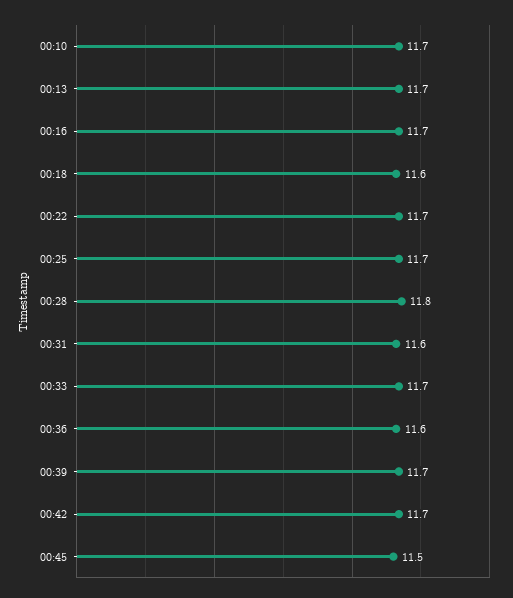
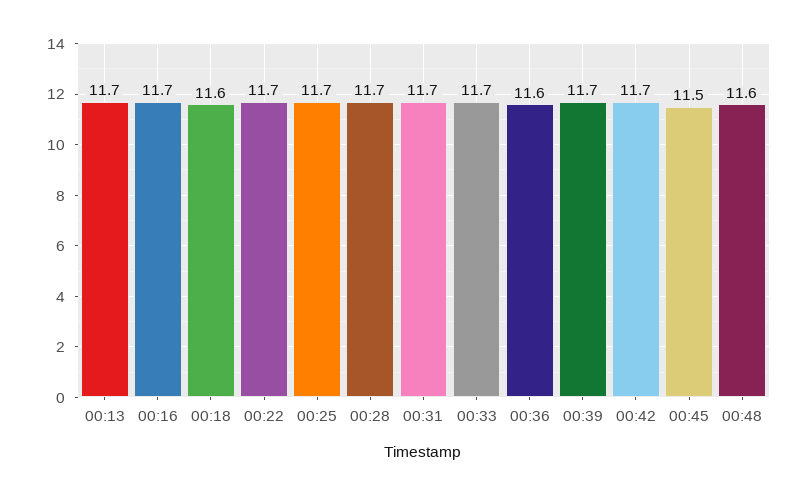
00:10: 11.7 -> none
00:28: 11.8 -> 11.7
00:31: 11.6 -> 11.7
00:48: none -> 11.6

